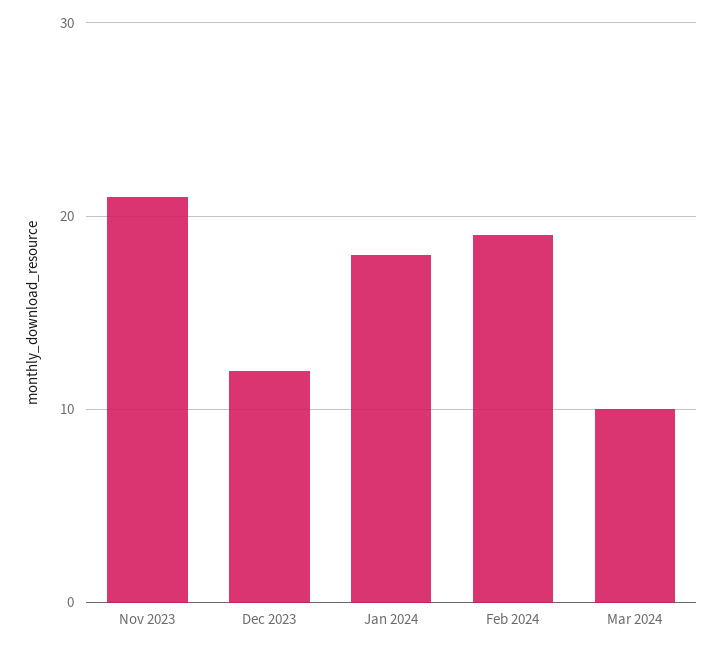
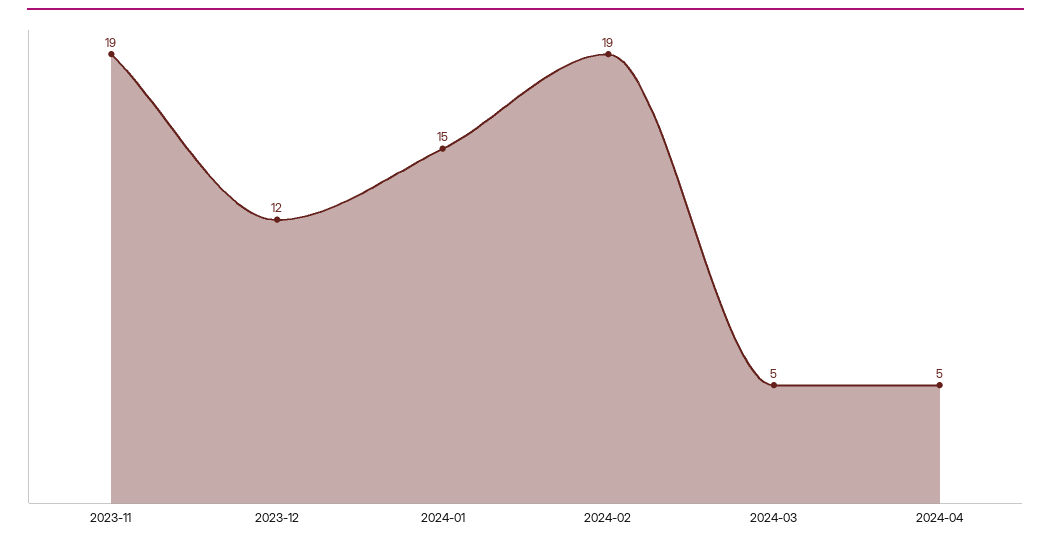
Nov 2023: 21 -> 19
Jan 2024: 18 -> 15
Mar 2024: 10 -> 5
2024-04: none -> 5

